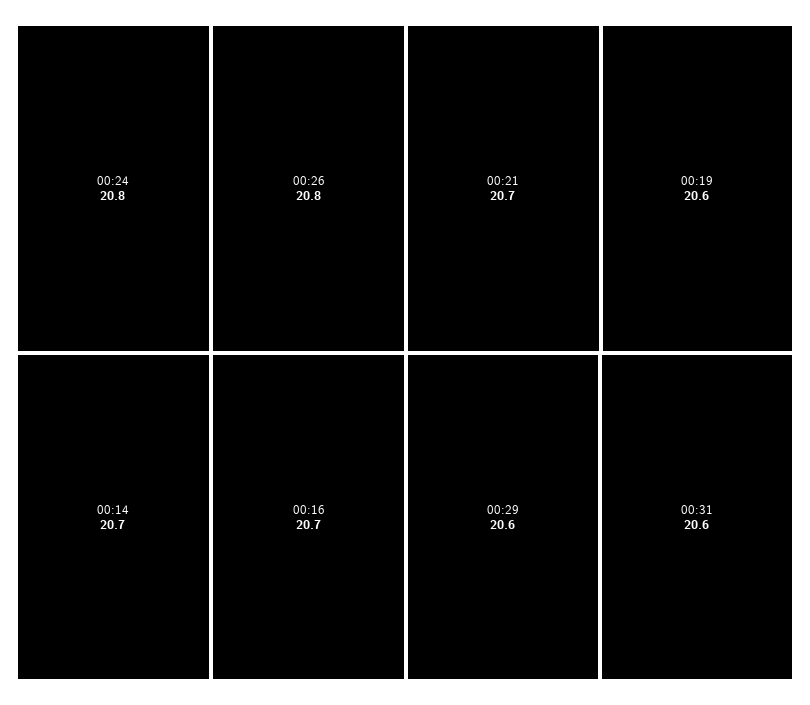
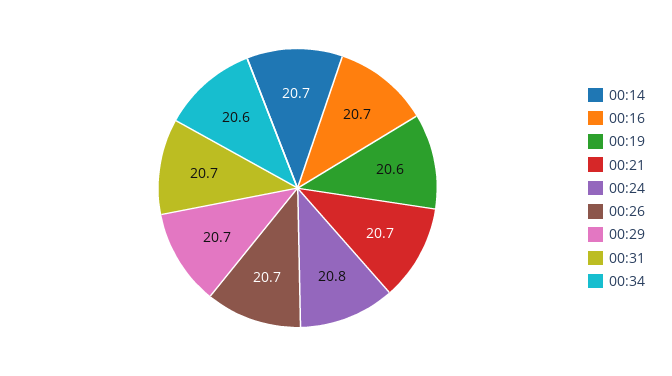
00:26: 20.8 -> 20.7
00:29: 20.6 -> 20.7
00:31: 20.6 -> 20.7
00:34: none -> 20.6

